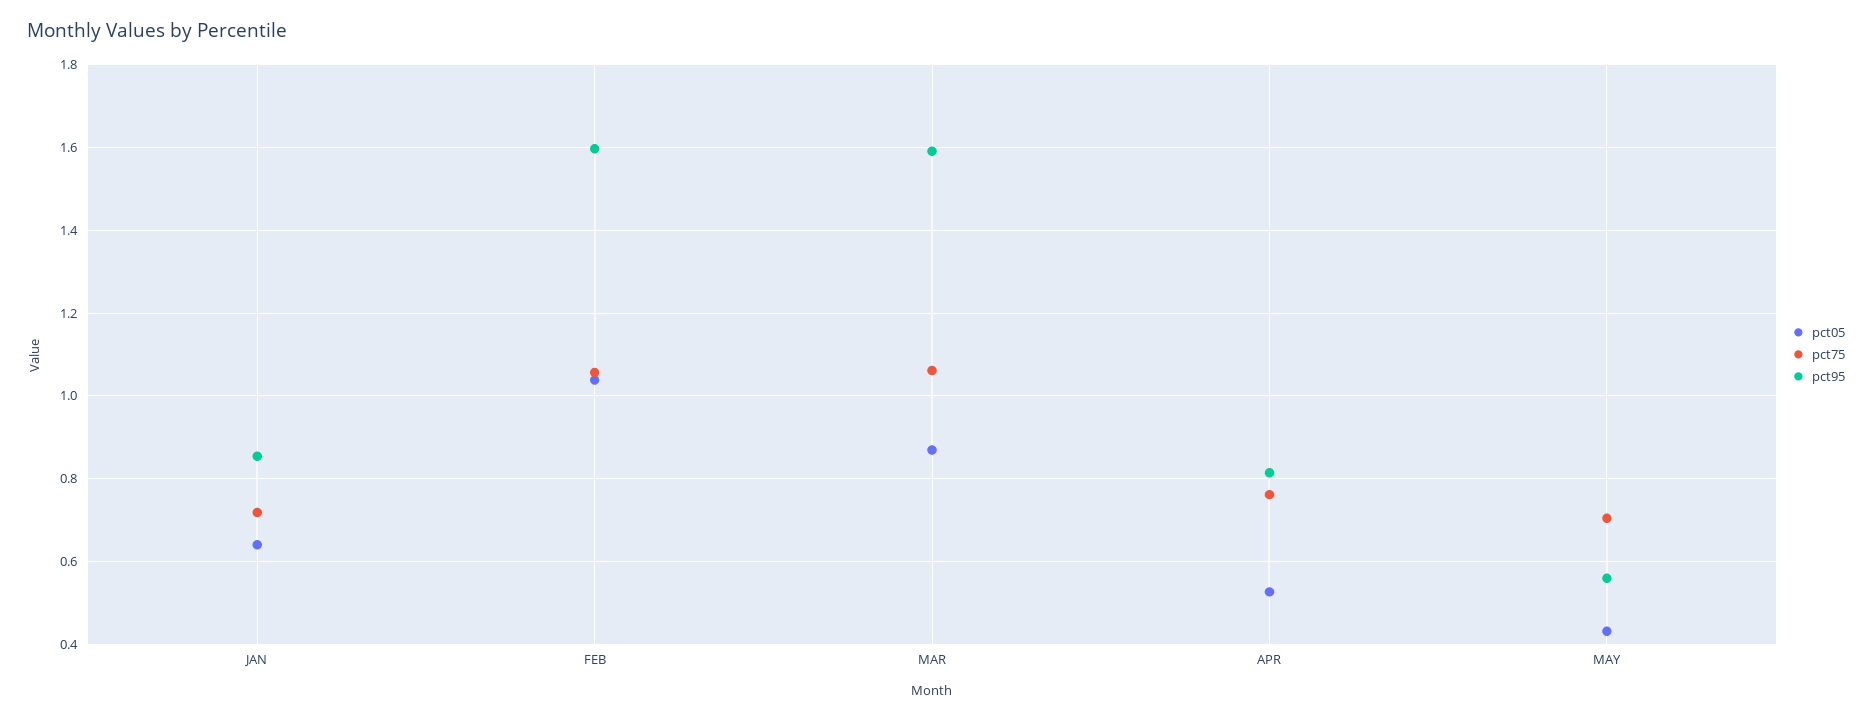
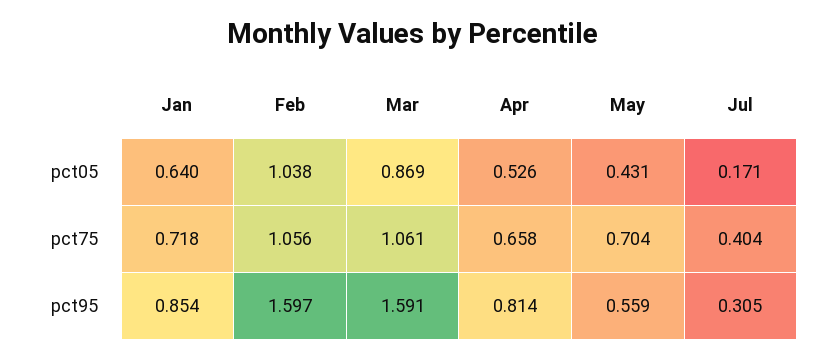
pct75, APR: 0.76 -> 0.658
pct05, Jul: none -> 0.171
pct75, Jul: none -> 0.404
pct95, Jul: none -> 0.305

